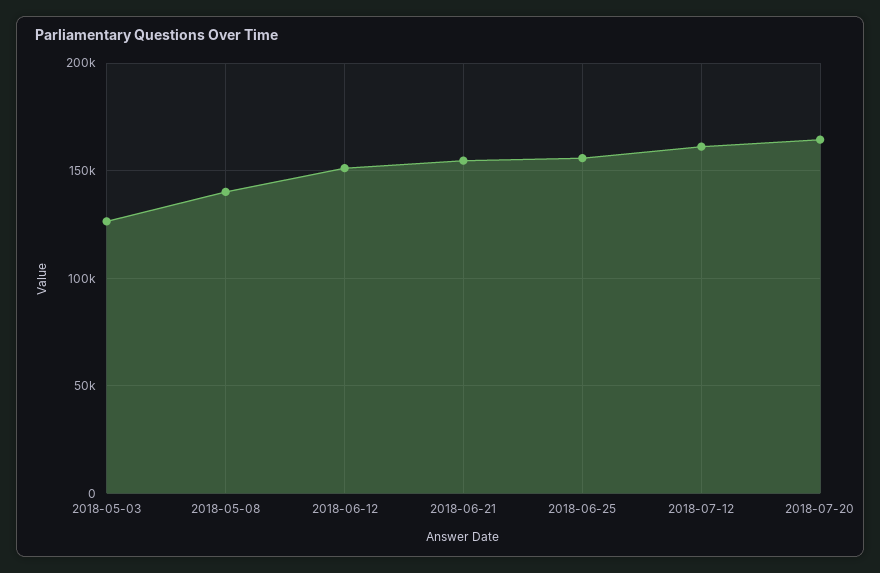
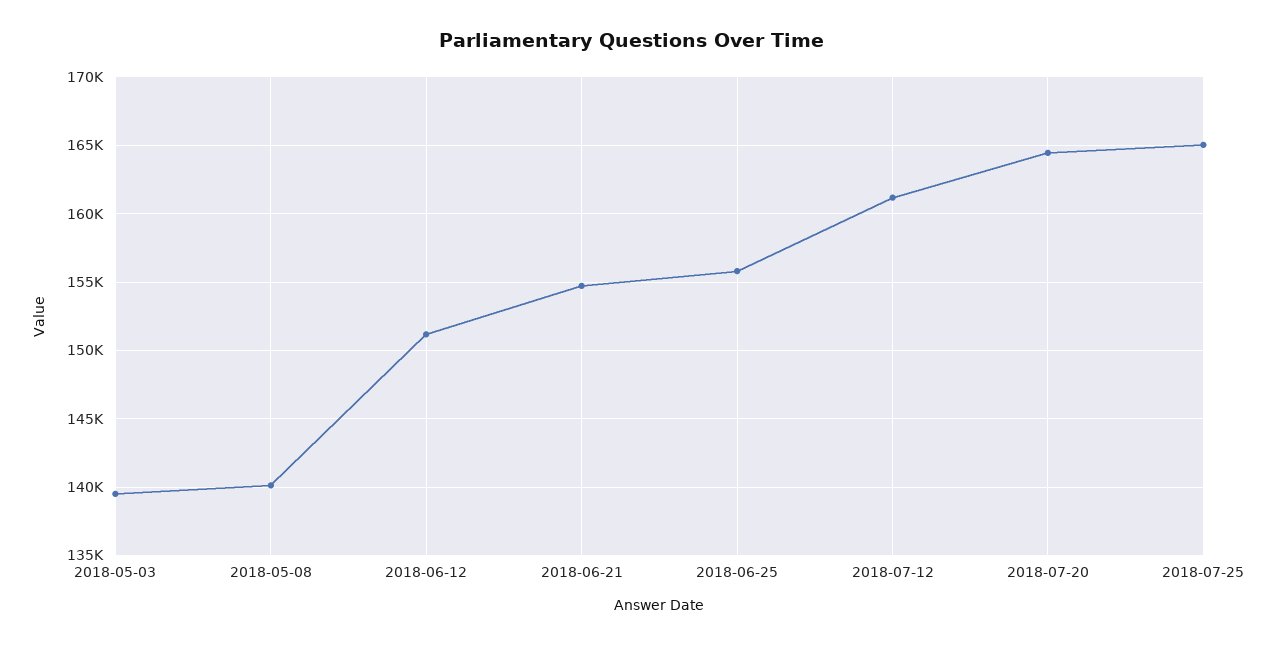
2018-05-03: 125000 -> 139500
2018-07-25: none -> 165000

